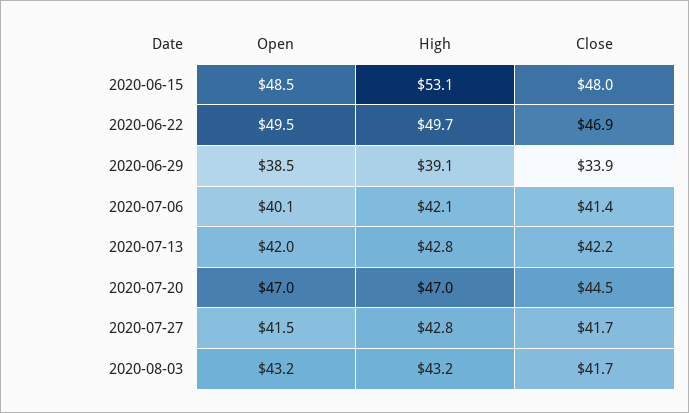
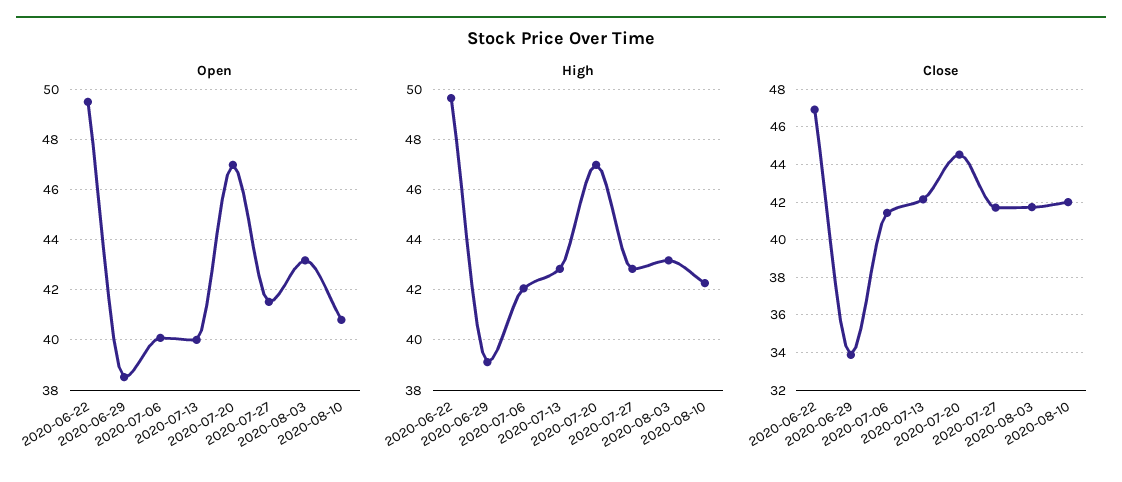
Open, 2020-06-15: 48.5 -> none
High, 2020-06-15: 53.1 -> none
Close, 2020-06-15: 48 -> none
Open, 2020-07-13: 42 -> 40
Open, 2020-08-10: none -> 40.75
High, 2020-08-10: none -> 42.25
Close, 2020-08-10: none -> 42

